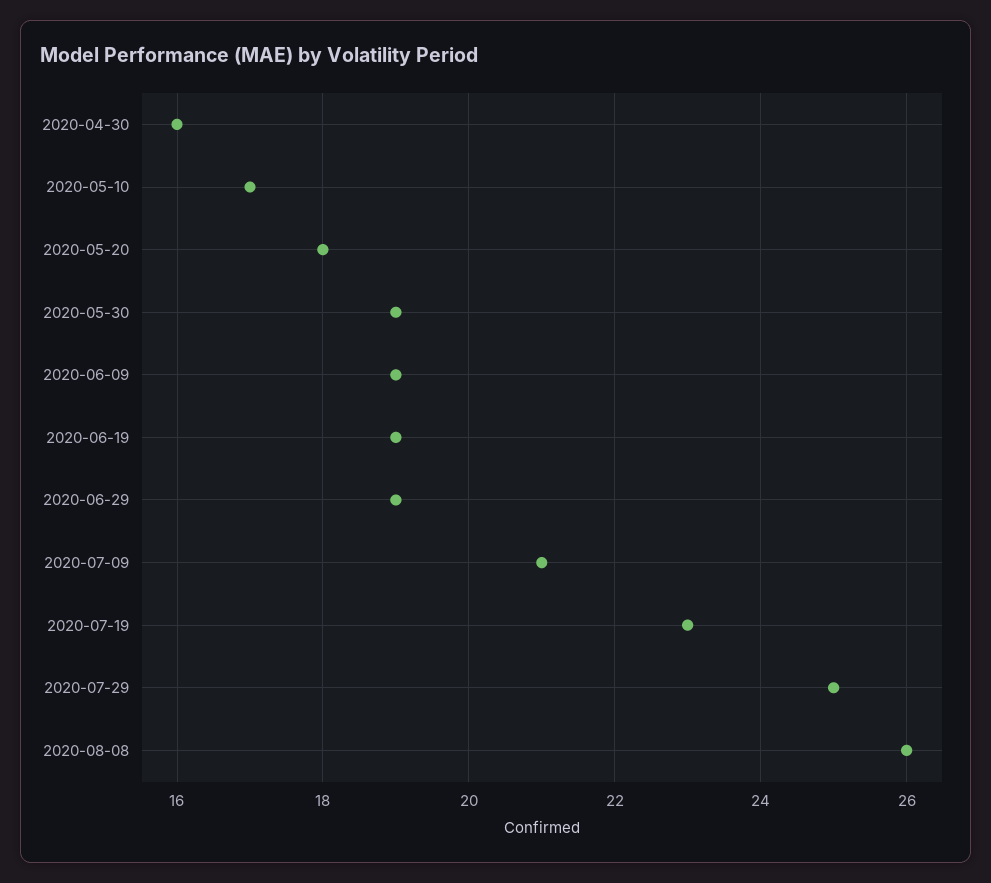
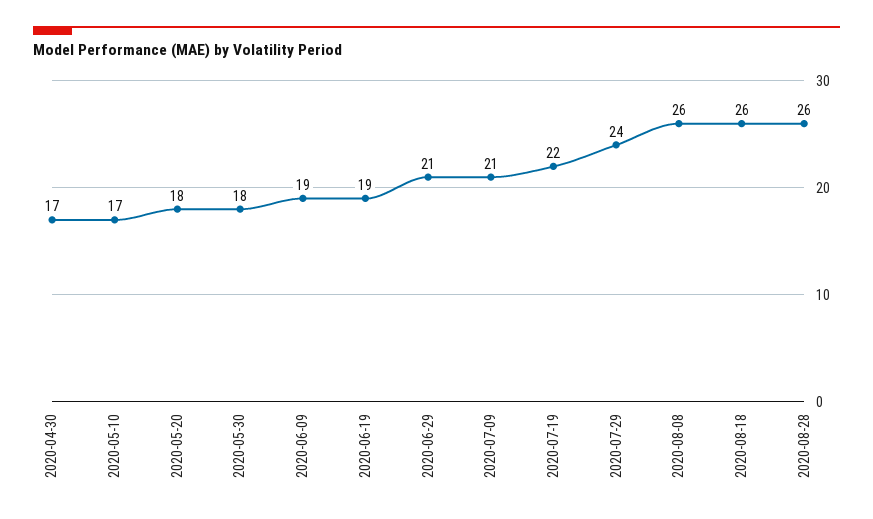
2020-04-30: 16 -> 17
2020-05-30: 19 -> 18
2020-06-29: 19 -> 21
2020-07-19: 23 -> 22
2020-07-29: 25 -> 24
2020-08-18: none -> 26
2020-08-28: none -> 26

